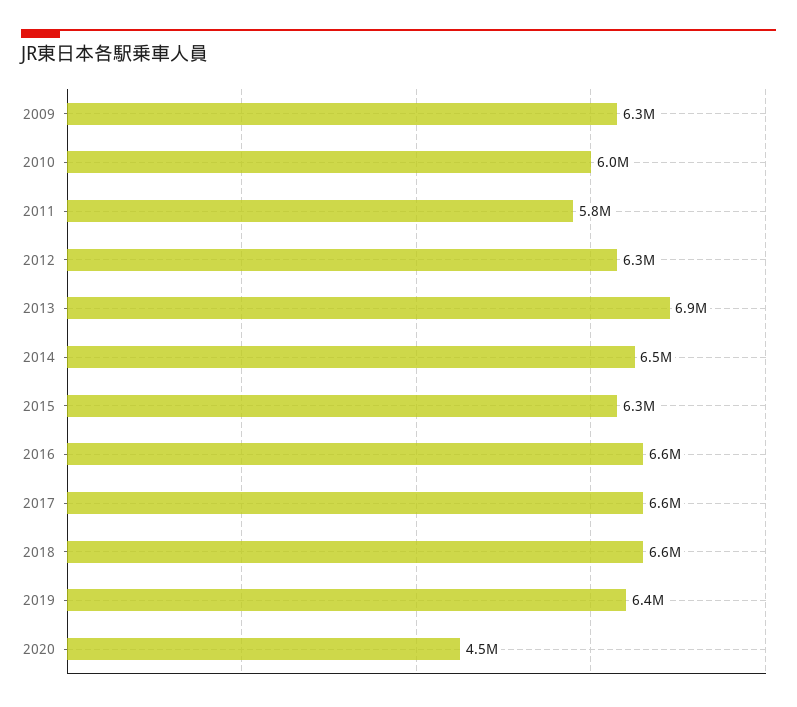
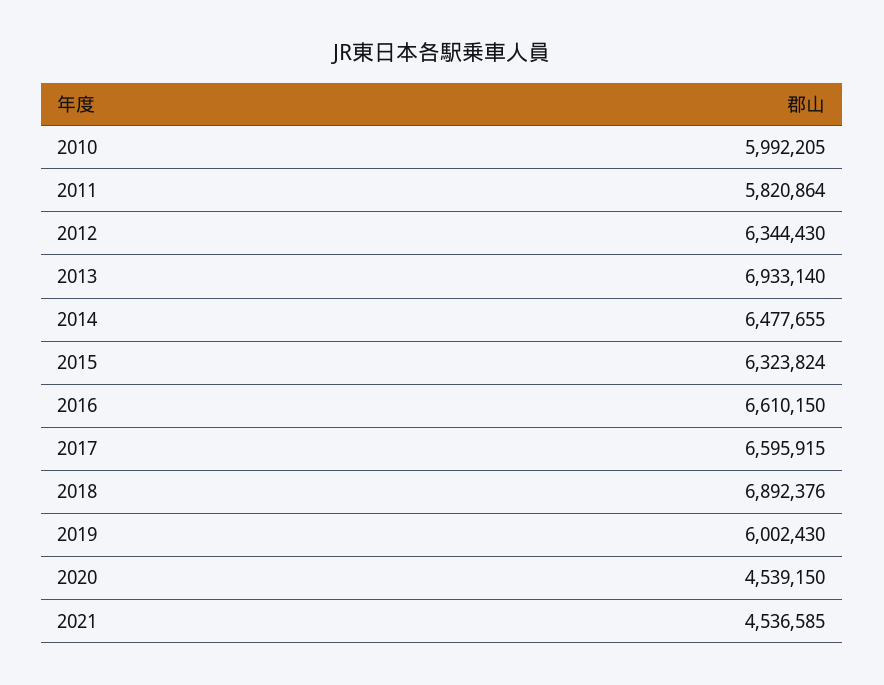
2009: 6300000 -> none
2018: 6600000 -> 6892376
2019: 6400000 -> 6002430
2021: none -> 4536585

